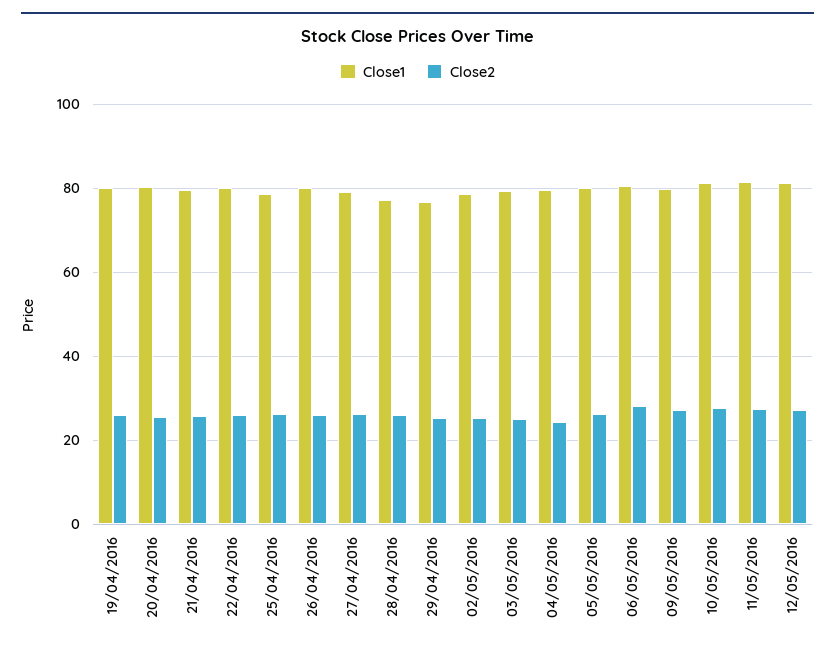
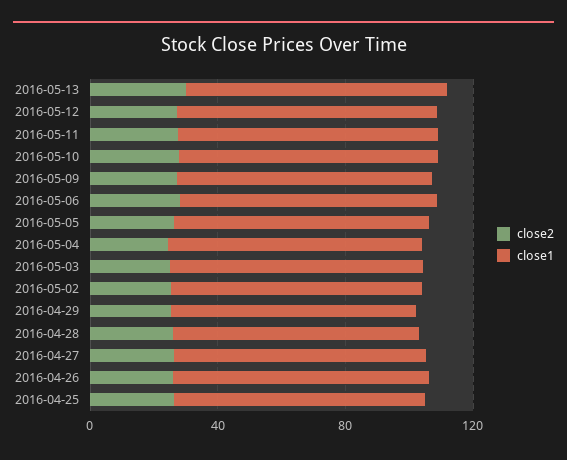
Close1, 19/04/2016: 80 -> none
Close2, 19/04/2016: 26 -> none
Close1, 20/04/2016: 80 -> none
Close2, 20/04/2016: 26 -> none
Close1, 21/04/2016: 80 -> none
Close2, 21/04/2016: 26 -> none
Close1, 22/04/2016: 80 -> none
Close2, 22/04/2016: 26 -> none
Close2, 2016-05-13: none -> 30
Close1, 2016-05-13: none -> 80

